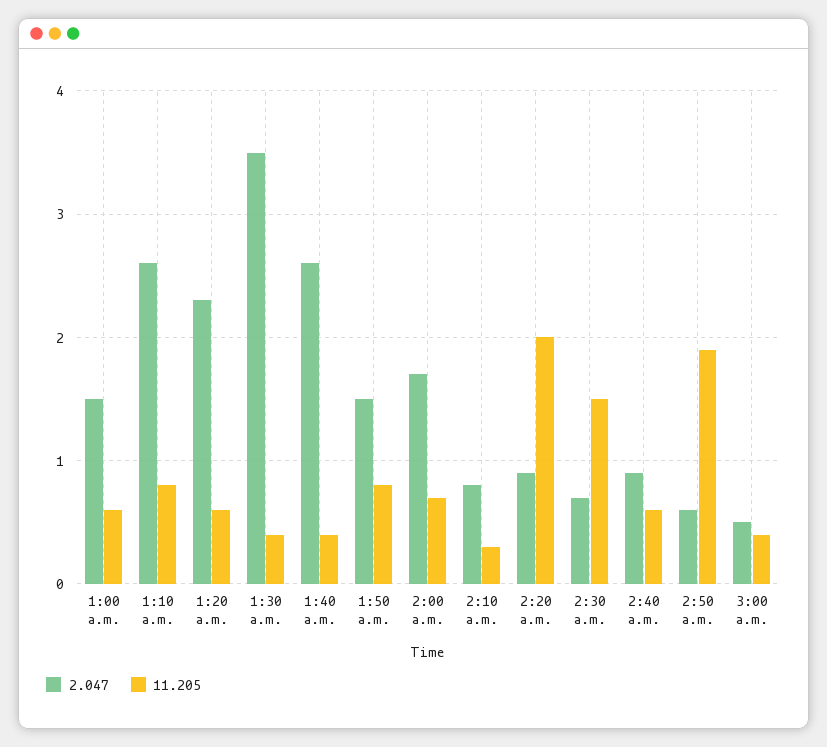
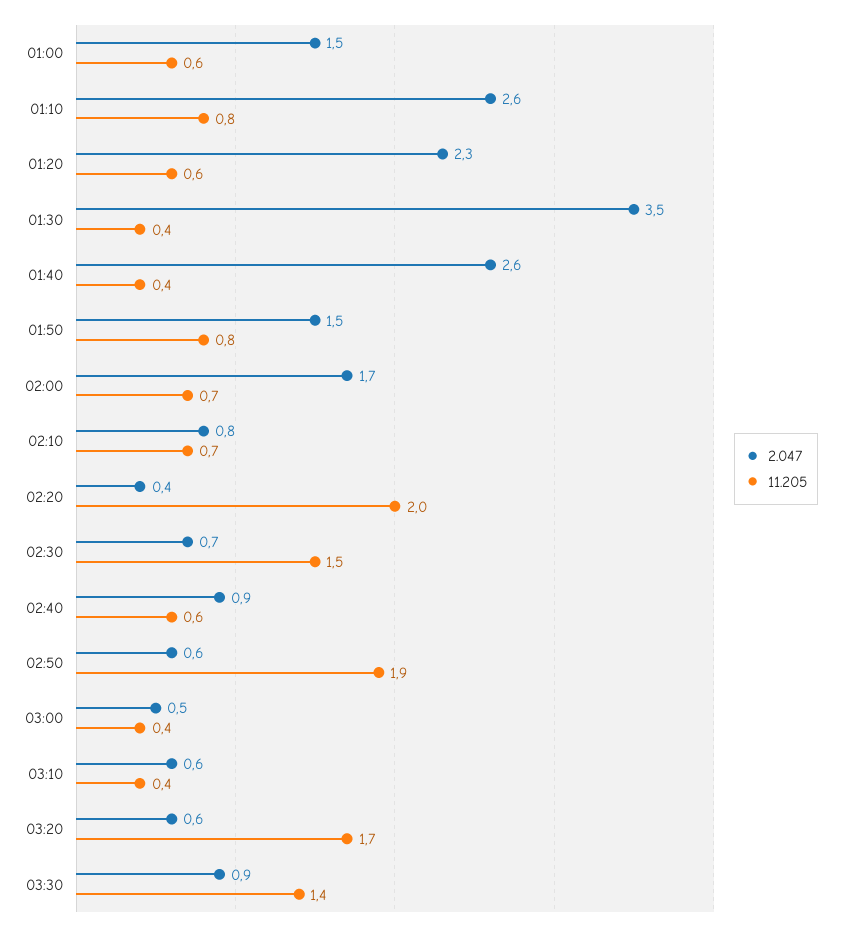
11.205, 2:10 a.m.: 0.3 -> 0.7
2.047, 2:20 a.m.: 0.9 -> 0.4
2.047, 03:10: none -> 0.6
11.205, 03:10: none -> 0.4
2.047, 03:20: none -> 0.6
11.205, 03:20: none -> 1.7
2.047, 03:30: none -> 0.9
11.205, 03:30: none -> 1.4

